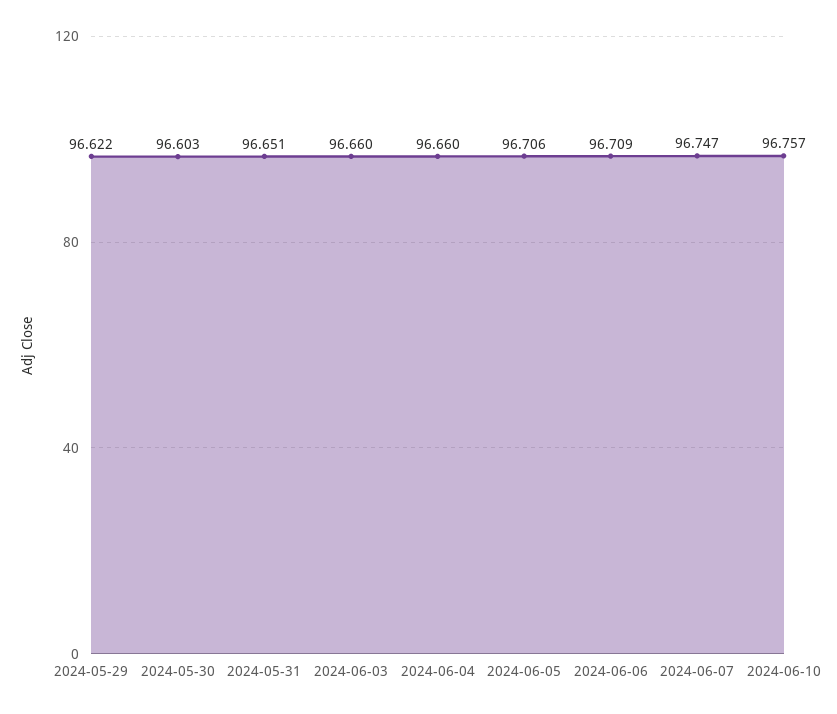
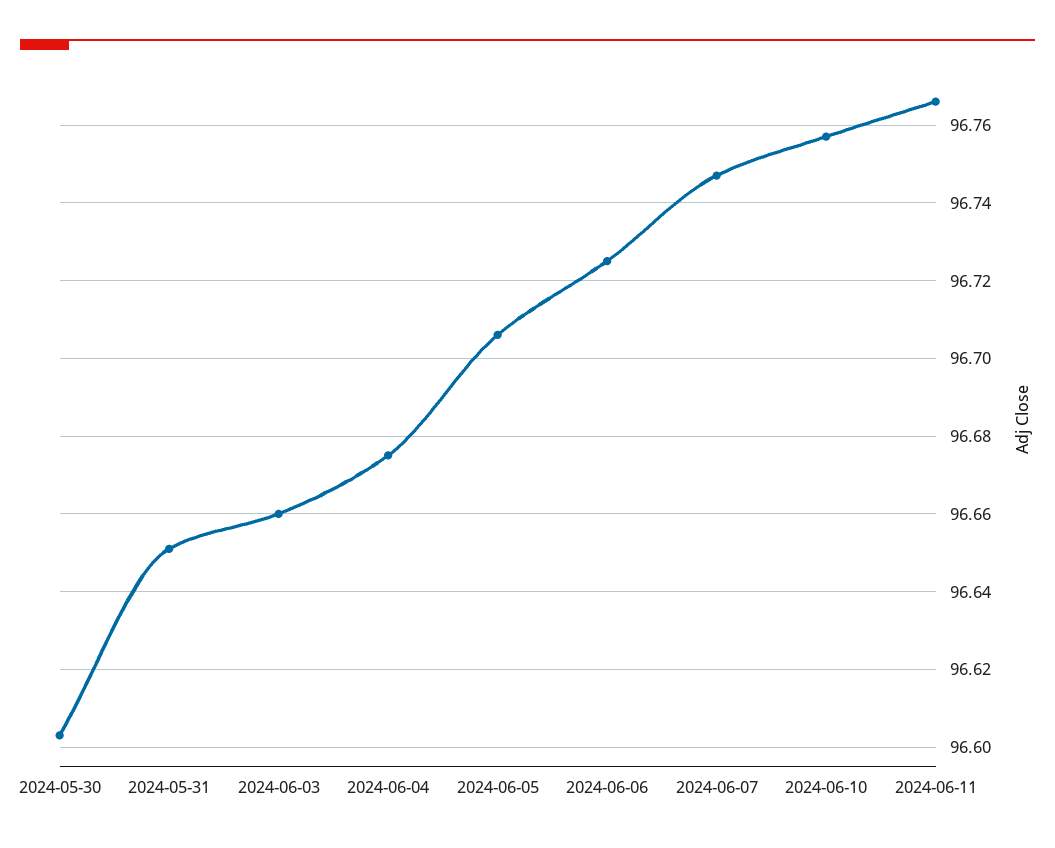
2024-05-29: 96.622 -> none
2024-06-04: 96.66 -> 96.675
2024-06-06: 96.709 -> 96.725
2024-06-11: none -> 96.765

